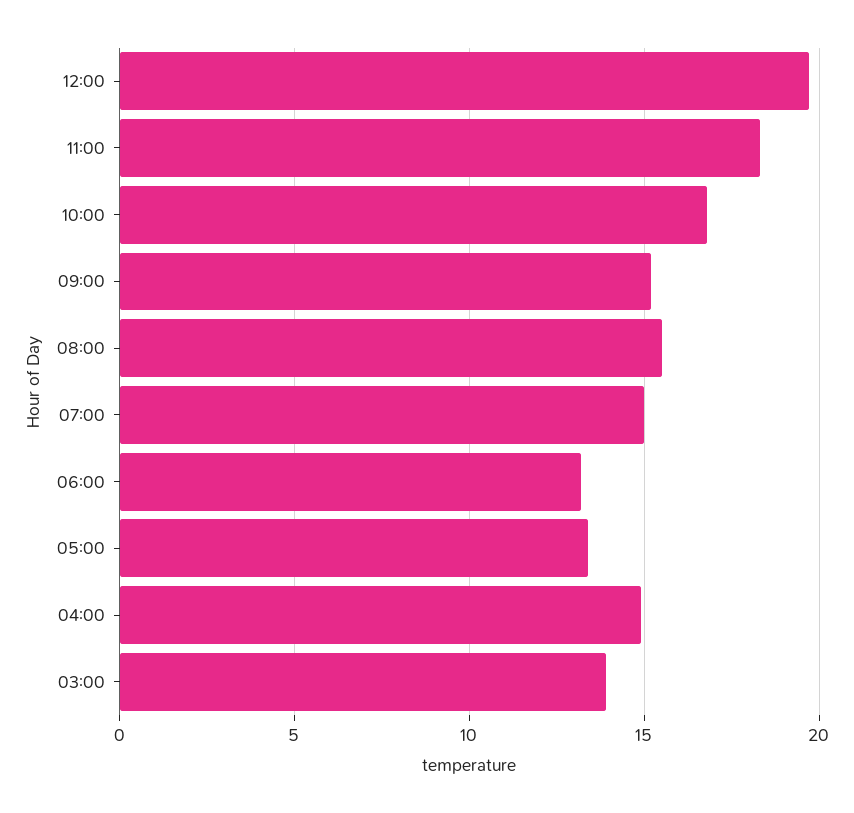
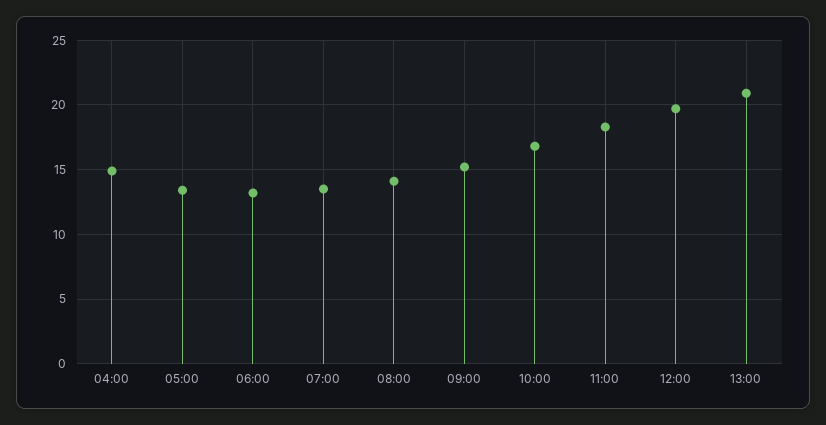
08:00: 15.5 -> 14
07:00: 15 -> 13.5
03:00: 14 -> none
13:00: none -> 21

